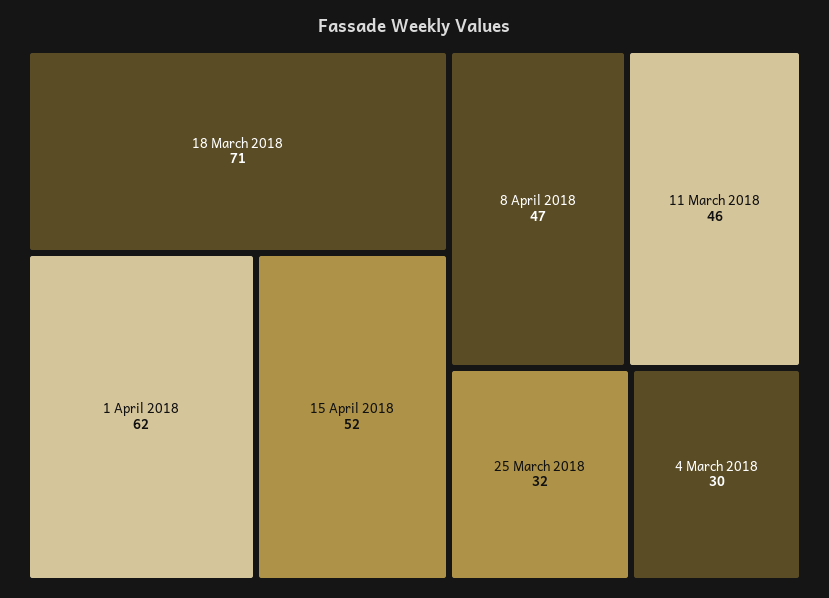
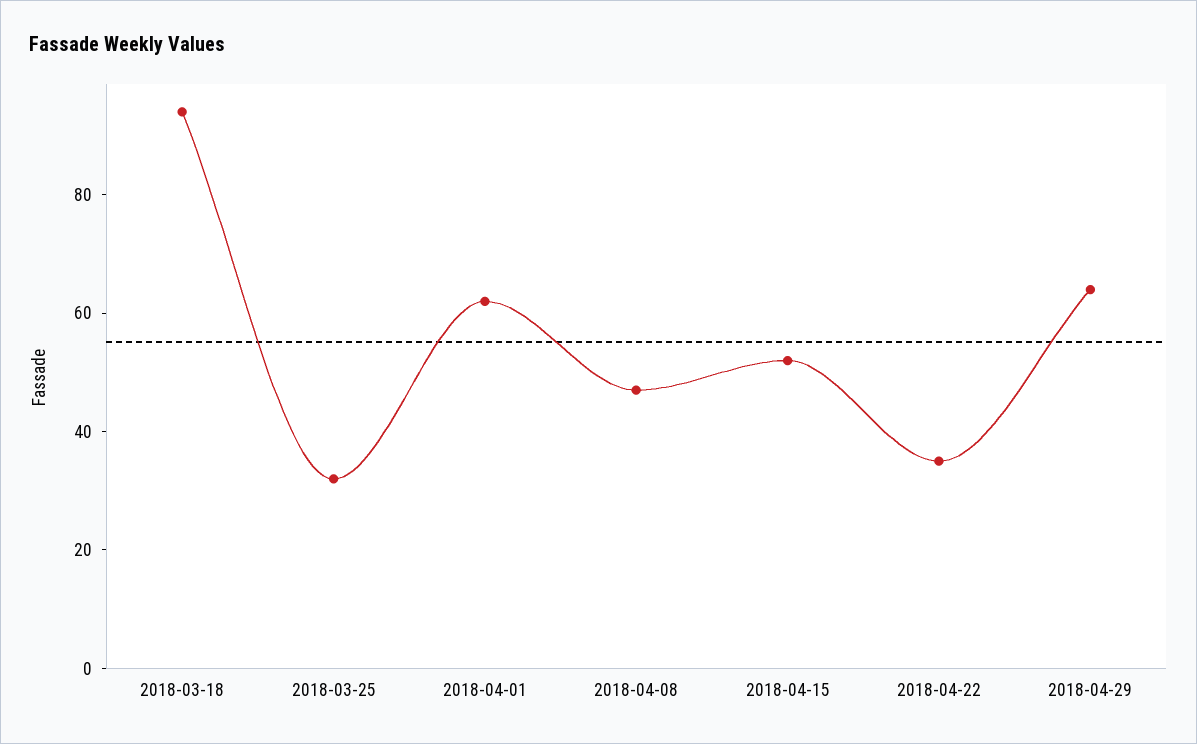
18 March 2018: 71 -> 95
11 March 2018: 46 -> none
4 March 2018: 30 -> none
2018-04-22: none -> 35
2018-04-29: none -> 65

